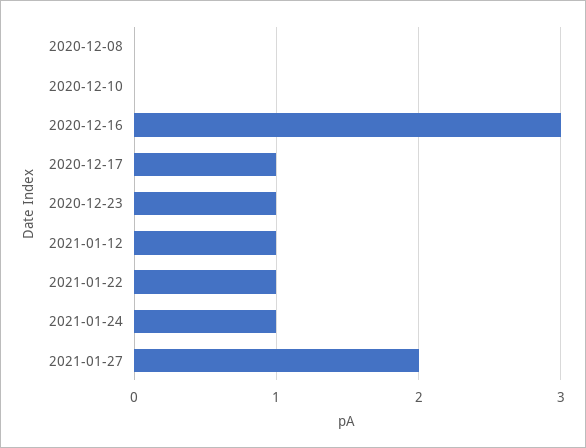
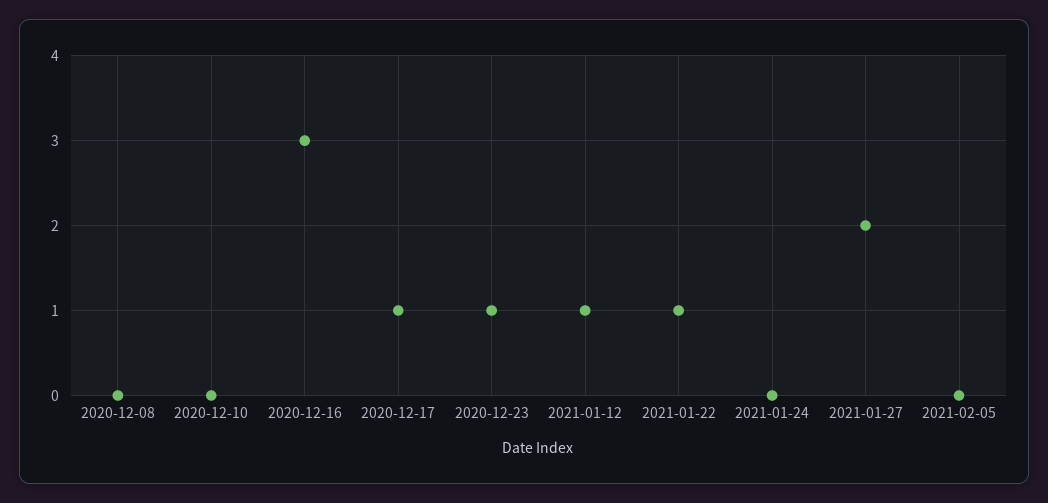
2021-01-24: 1 -> 0
2021-02-05: none -> 0

